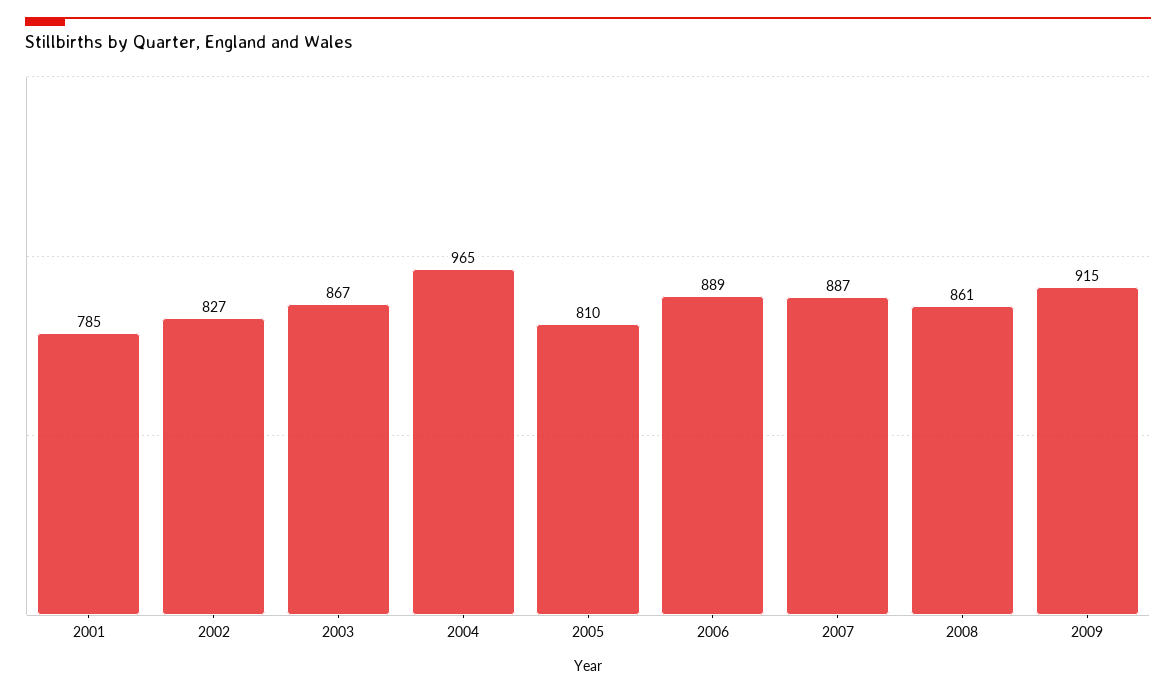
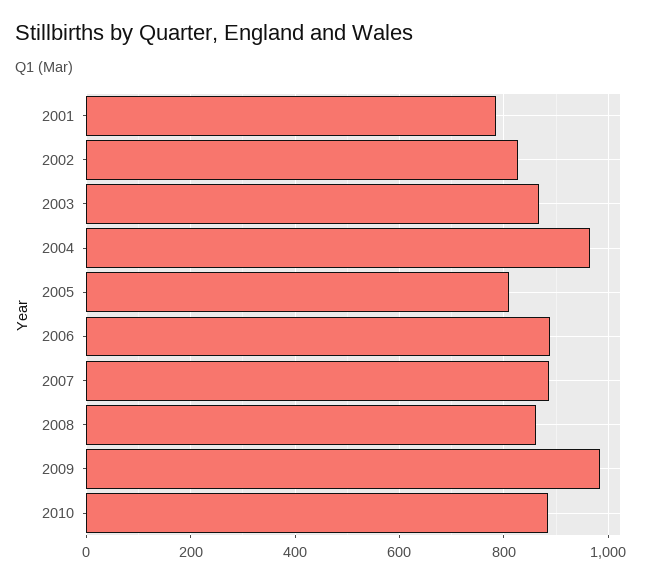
2009: 915 -> 980
2010: none -> 880

